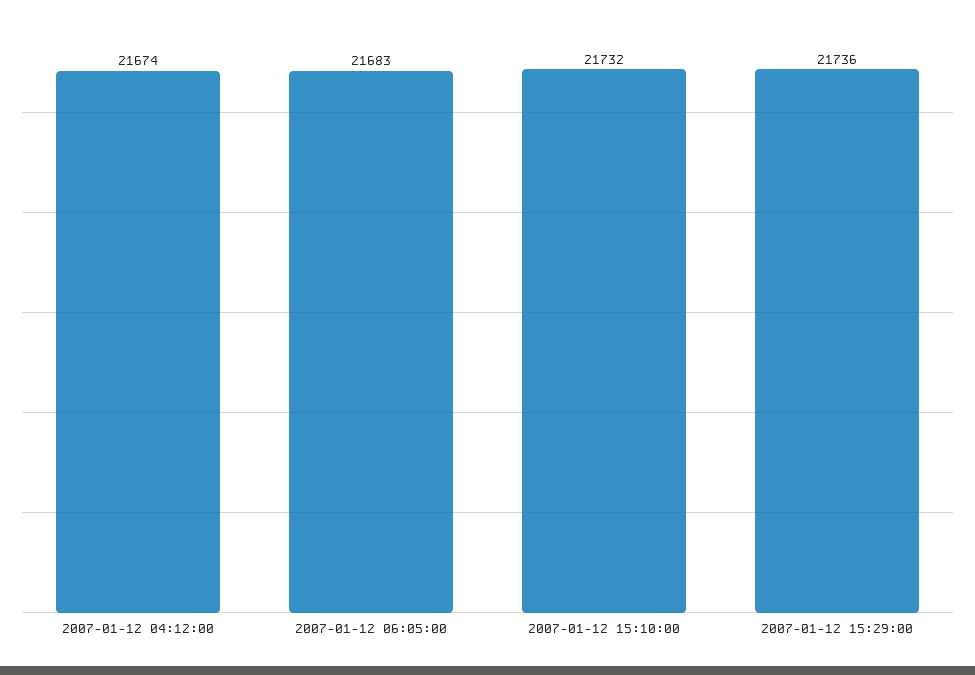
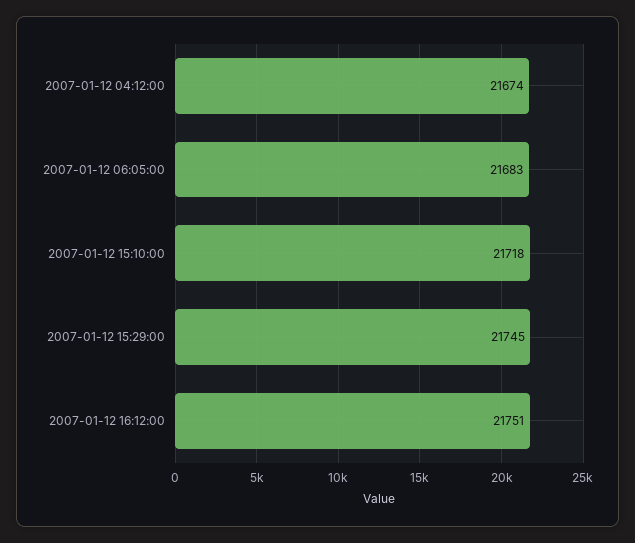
2007-01-12 15:10:00: 21732 -> 21718
2007-01-12 15:29:00: 21736 -> 21745
2007-01-12 16:12:00: none -> 21751

